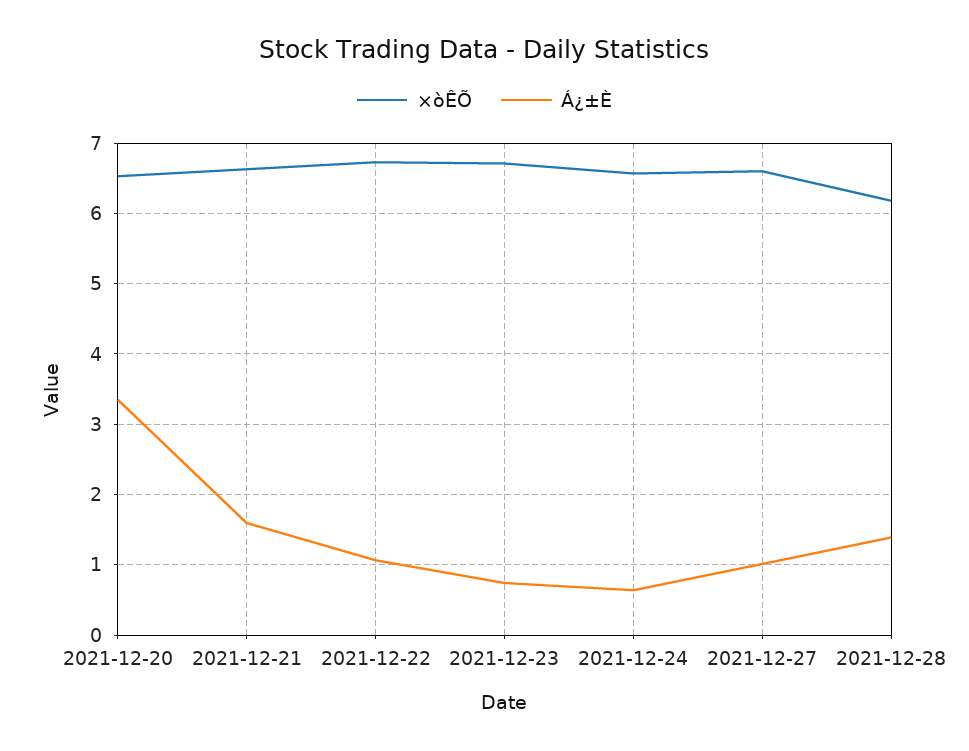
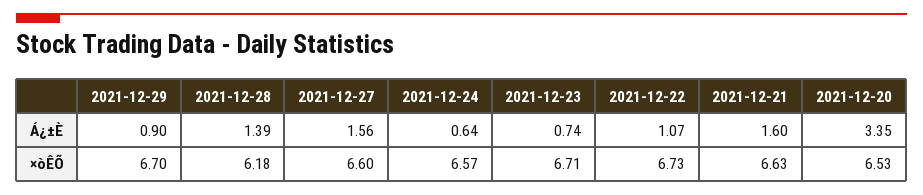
Á¿±È, 2021-12-27: 1 -> 1.56
Á¿±È, 2021-12-29: none -> 0.9
×òÊÕ, 2021-12-29: none -> 6.7

